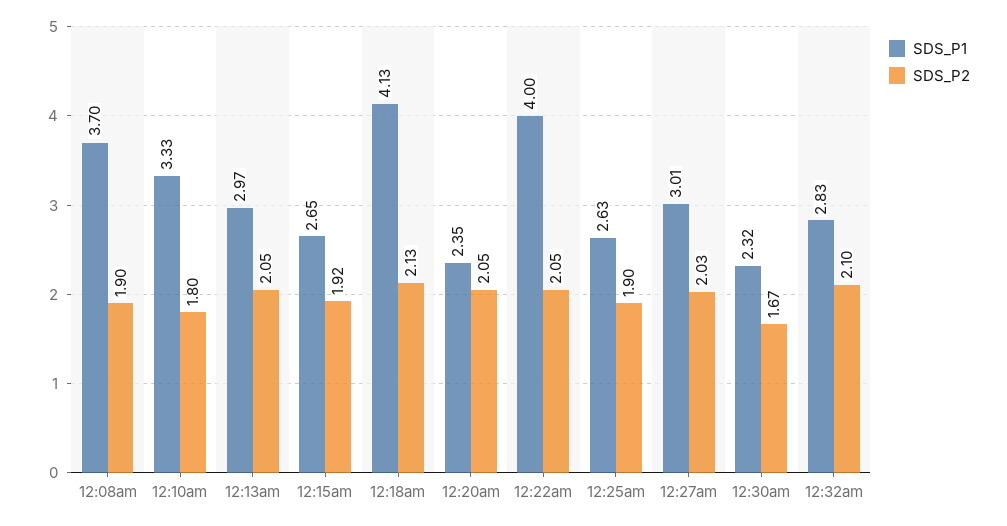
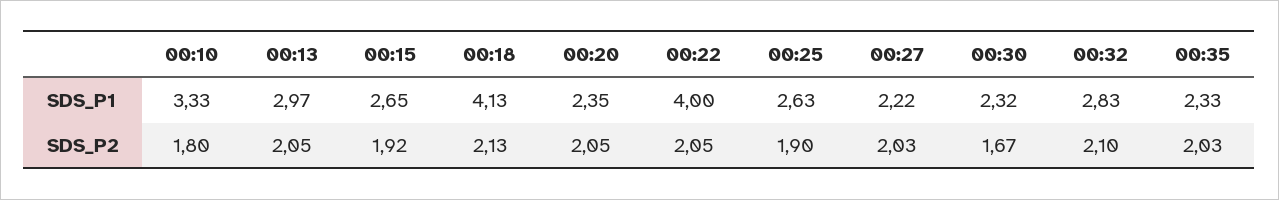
SDS_P1, 12:08am: 3.7 -> none
SDS_P2, 12:08am: 1.9 -> none
SDS_P1, 12:27am: 3.01 -> 2.22
SDS_P1, 00:35: none -> 2.33
SDS_P2, 00:35: none -> 2.03

